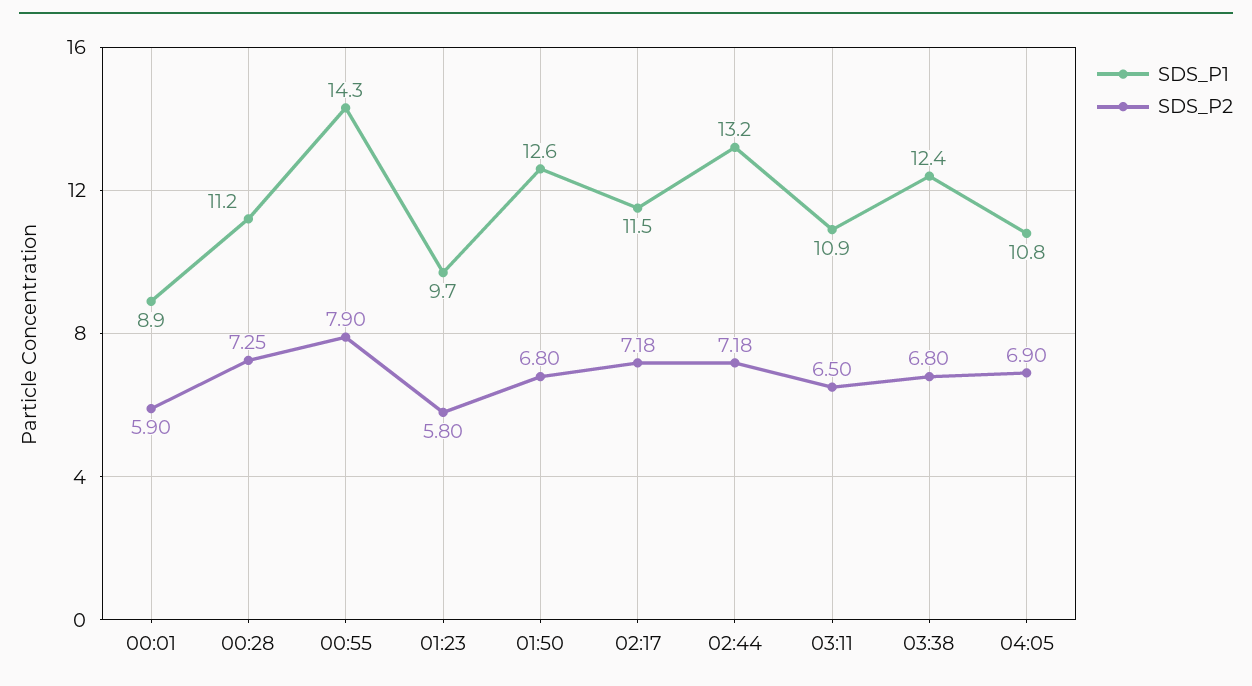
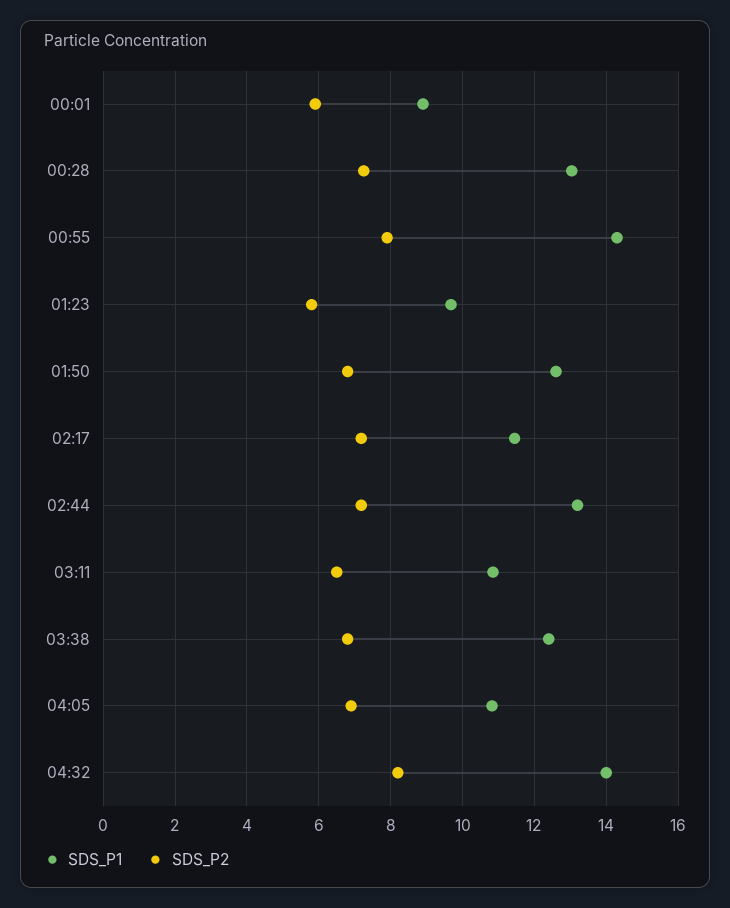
SDS_P1, 00:28: 11.2 -> 13
SDS_P1, 04:32: none -> 14
SDS_P2, 04:32: none -> 8.2

